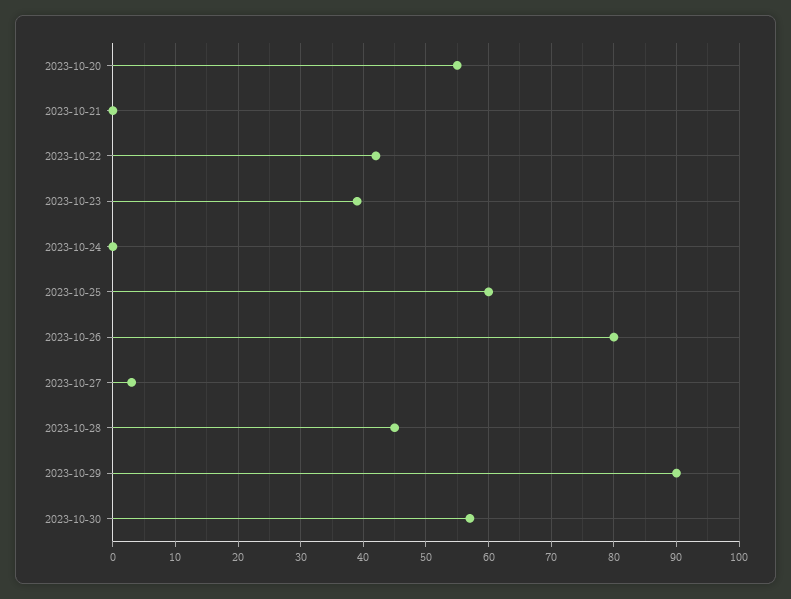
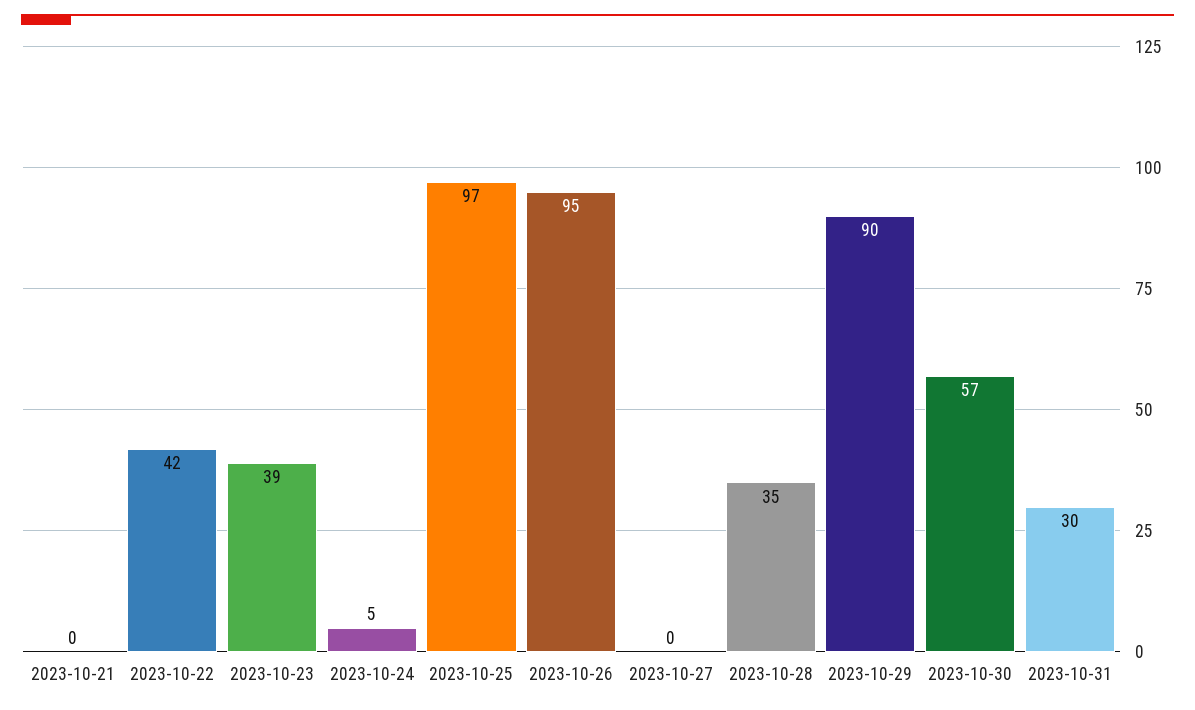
2023-10-20: 55 -> none
2023-10-24: 0 -> 5
2023-10-25: 60 -> 97
2023-10-26: 80 -> 95
2023-10-27: 3 -> 0
2023-10-28: 45 -> 35
2023-10-31: none -> 30

